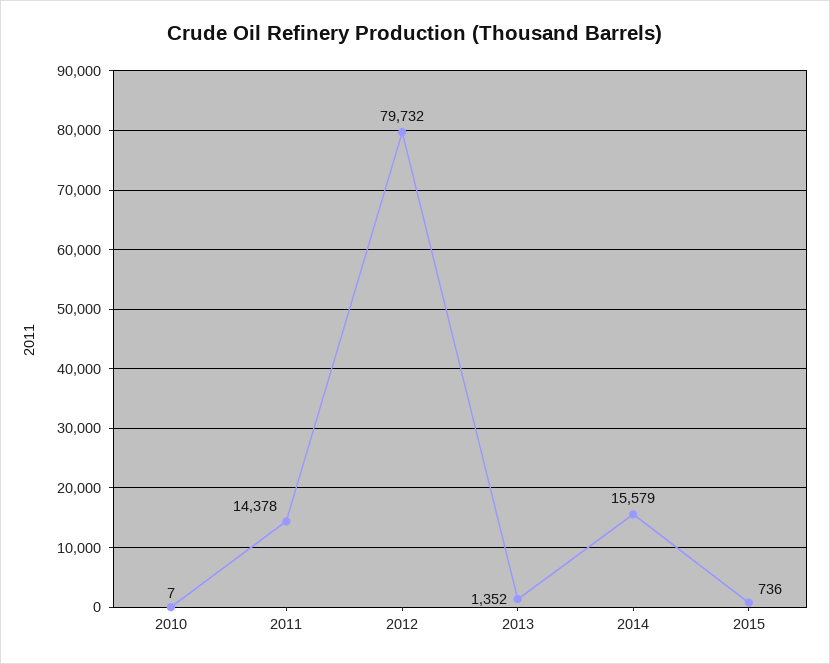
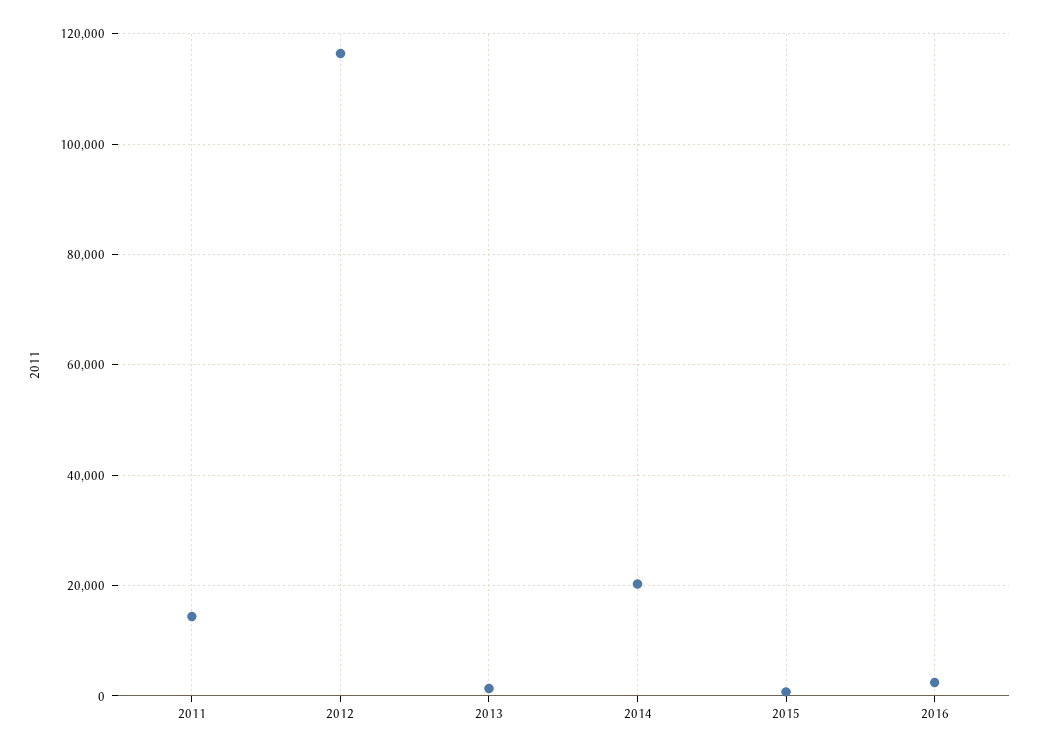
2010: 7 -> none
2012: 79732 -> 116000
2014: 15579 -> 20000
2016: none -> 2000

